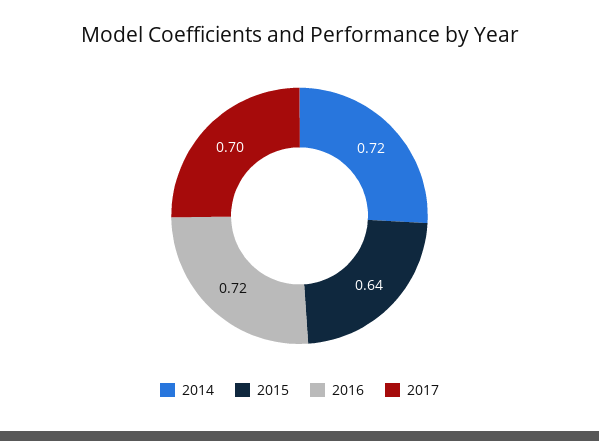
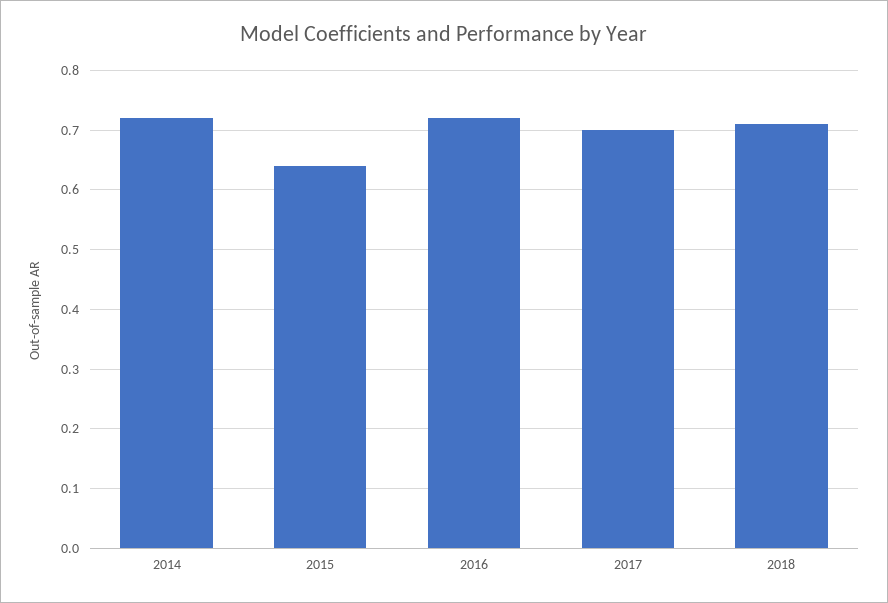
2018: none -> 0.7

